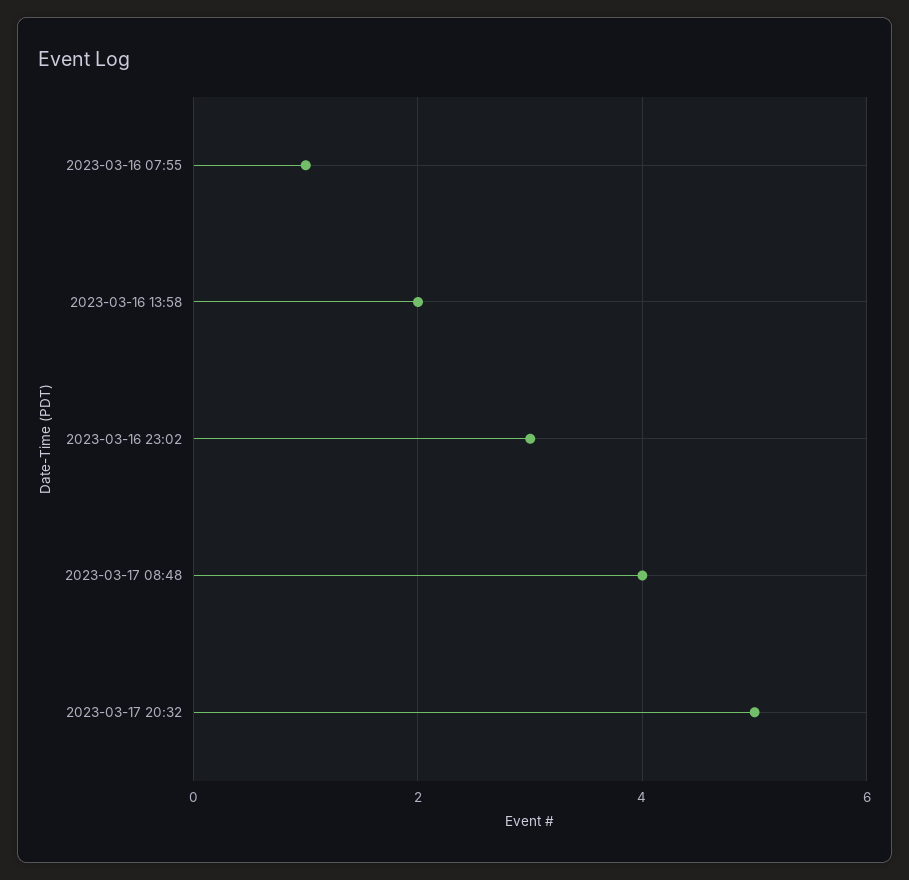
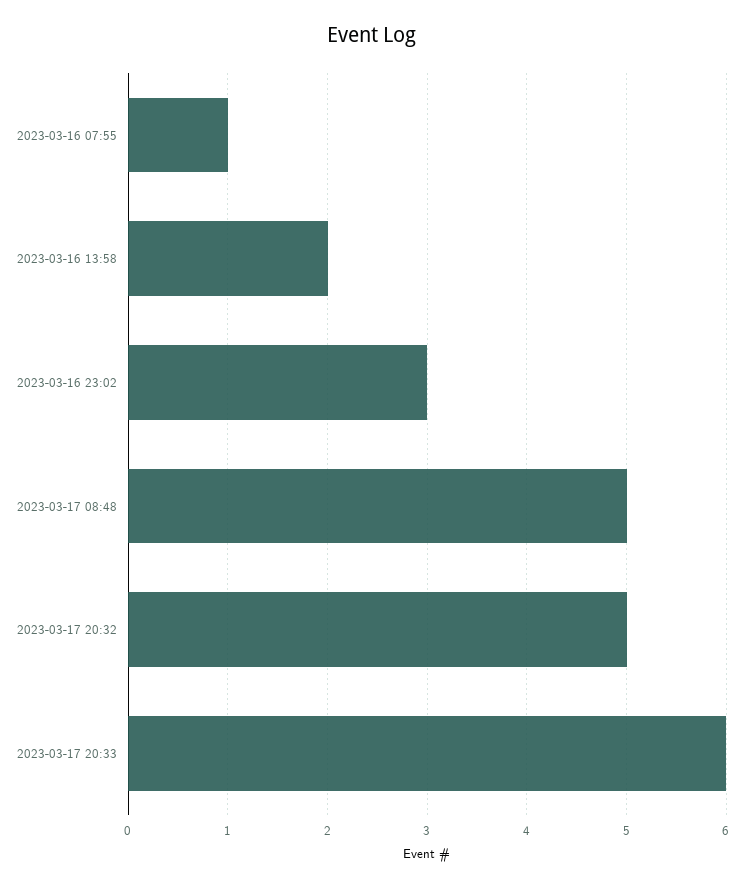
2023-03-17 08:48: 4 -> 5
2023-03-17 20:33: none -> 6

